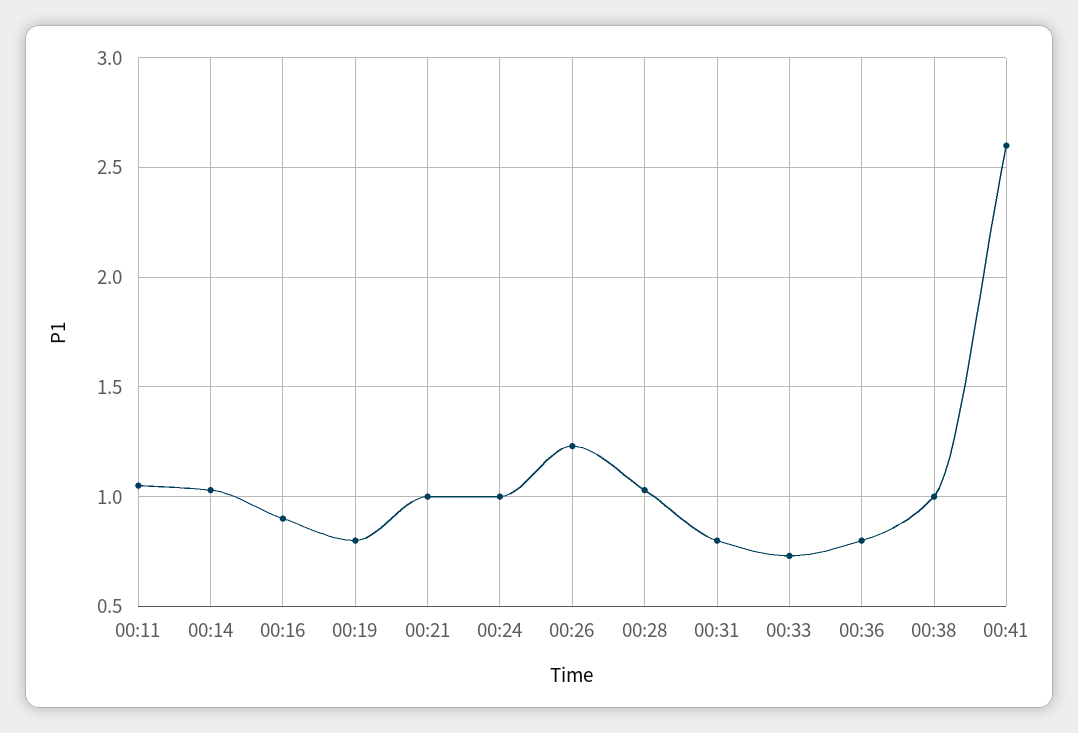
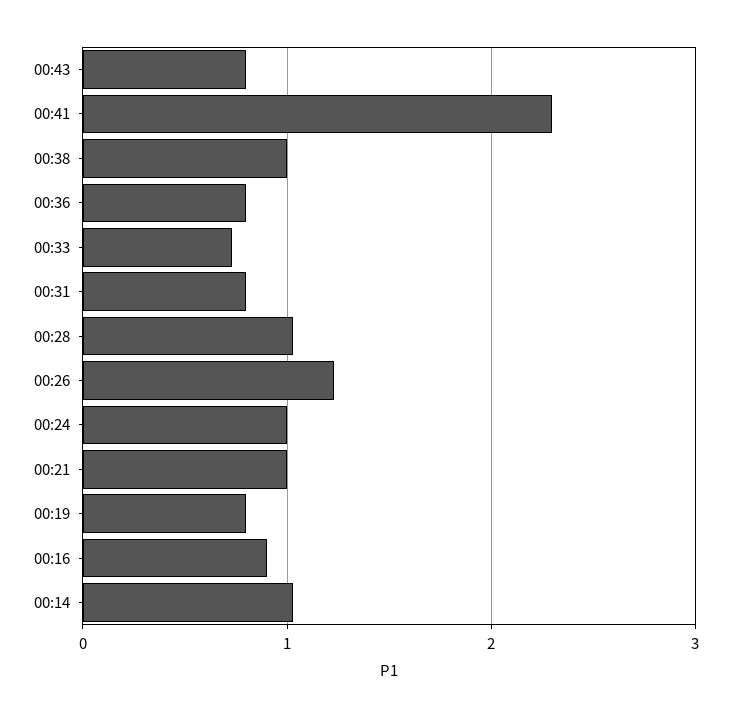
00:11: 1.05 -> none
00:41: 2.6 -> 2.3
00:43: none -> 0.8

